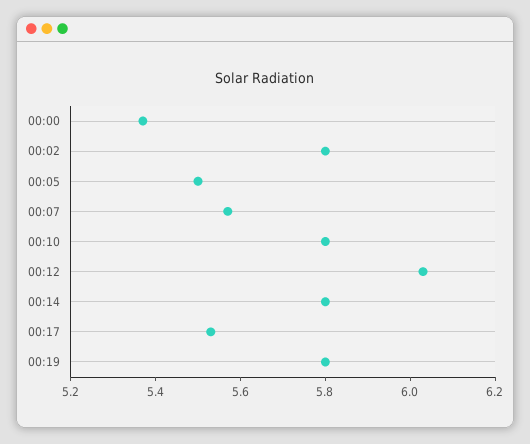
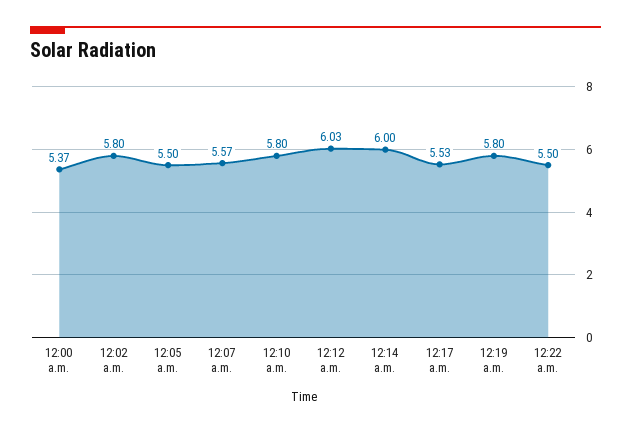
00:14: 5.8 -> 6
12:22 a.m.: none -> 5.5

